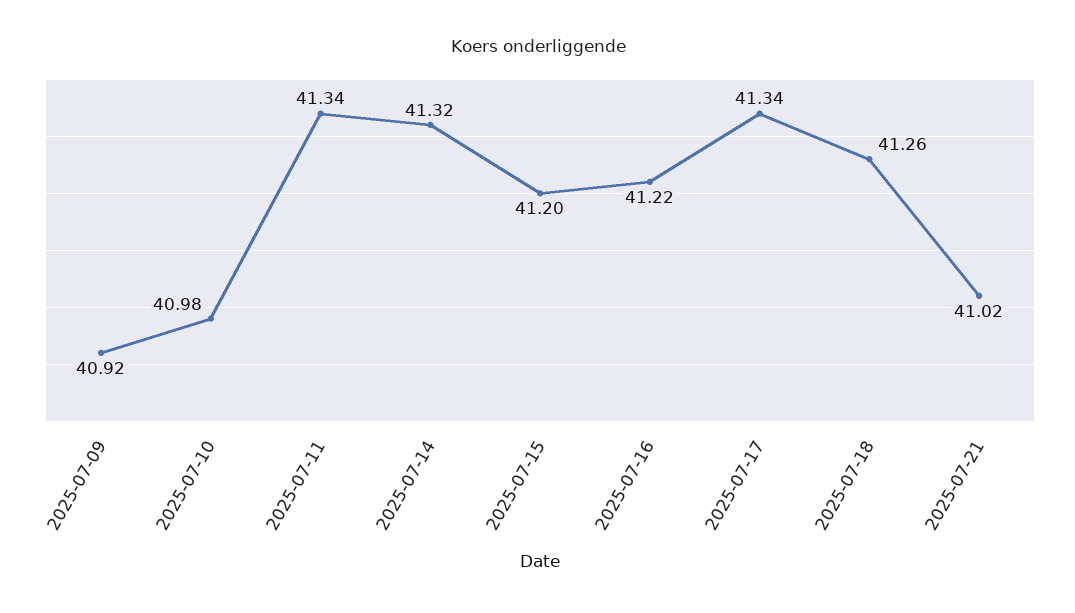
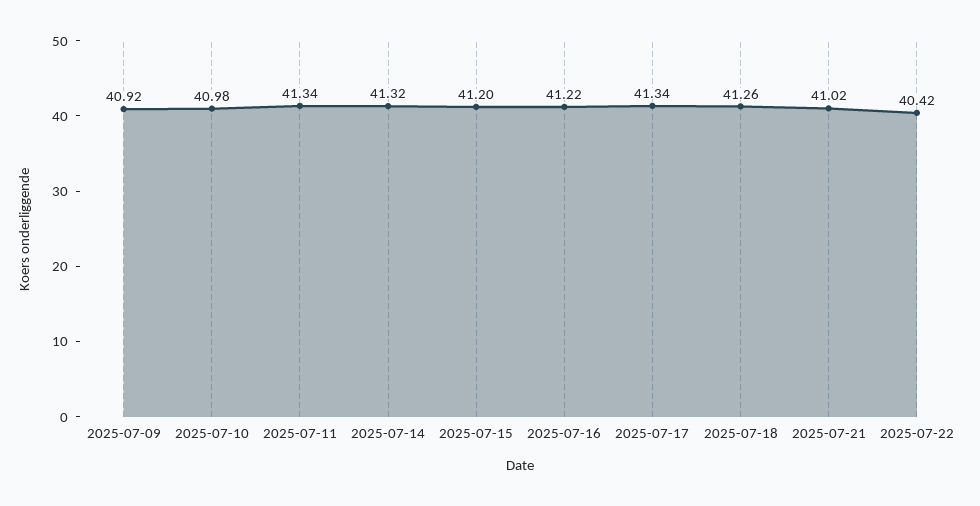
2025-07-22: none -> 40.42

